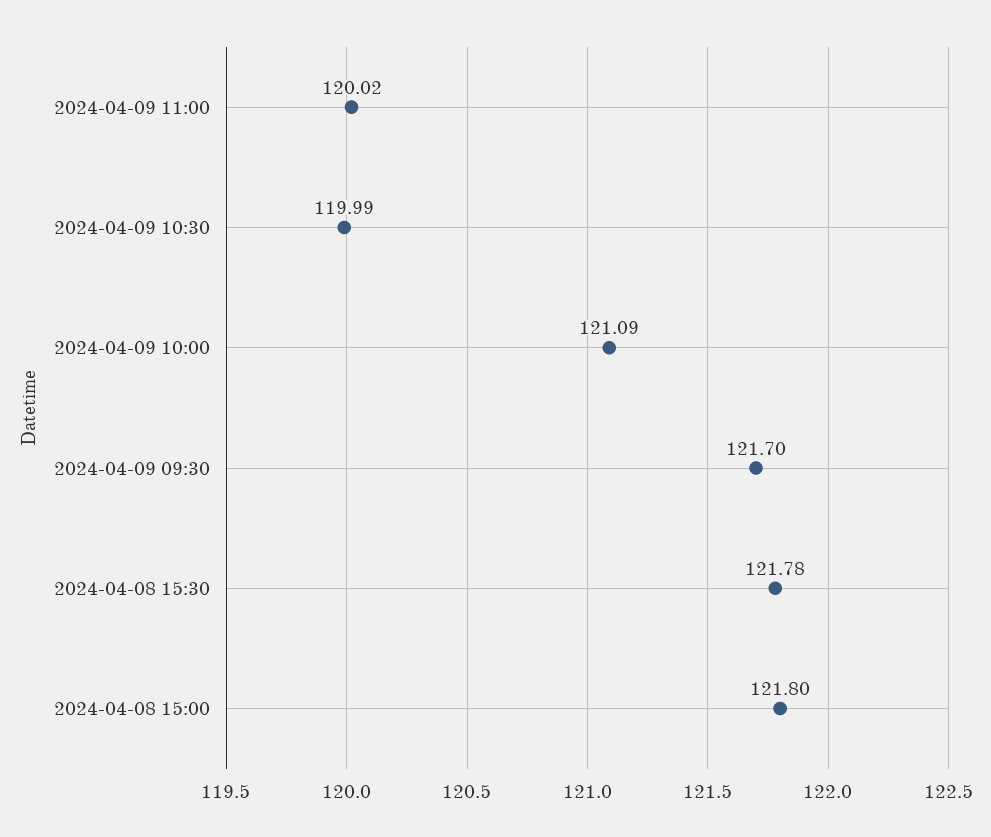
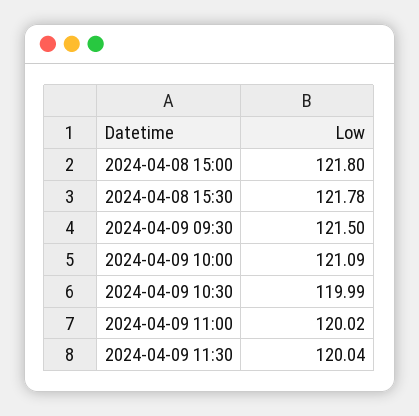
2024-04-09 09:30: 121.7 -> 121.5
2024-04-09 11:30: none -> 120.04

